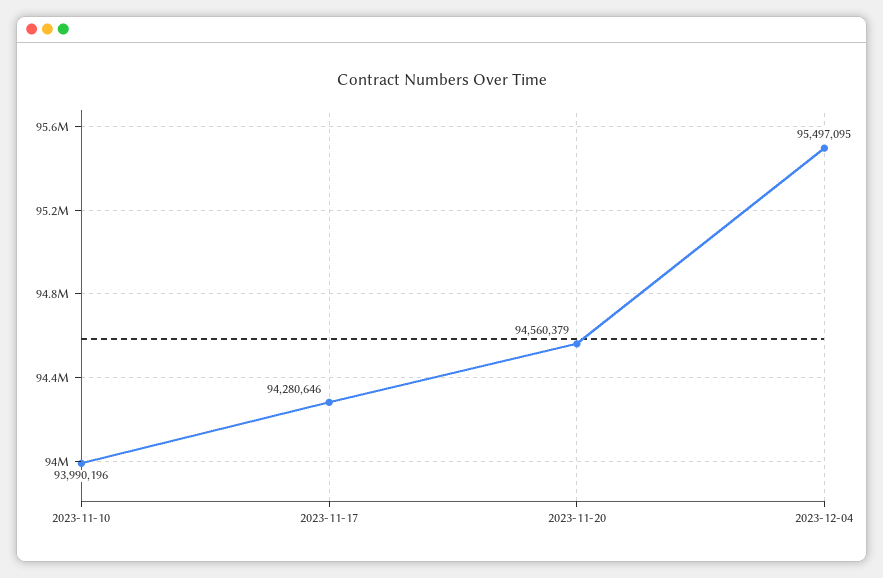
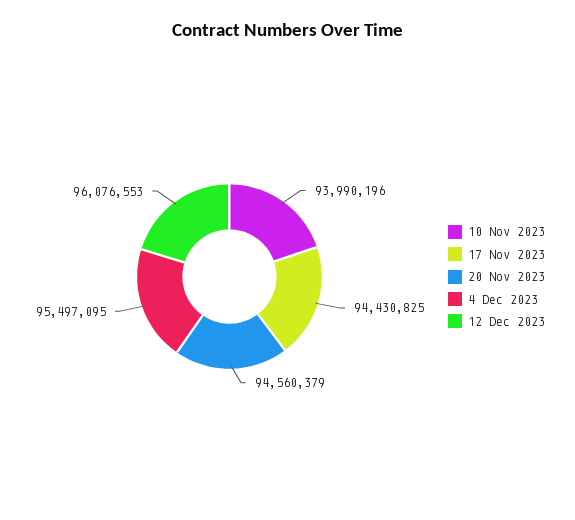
2023-11-17: 94280646 -> 94430825
12 Dec 2023: none -> 96076553

